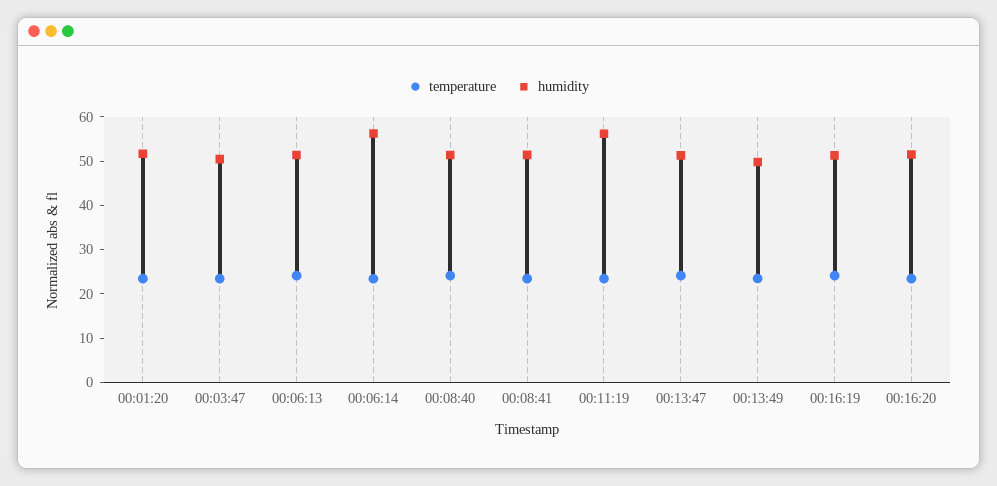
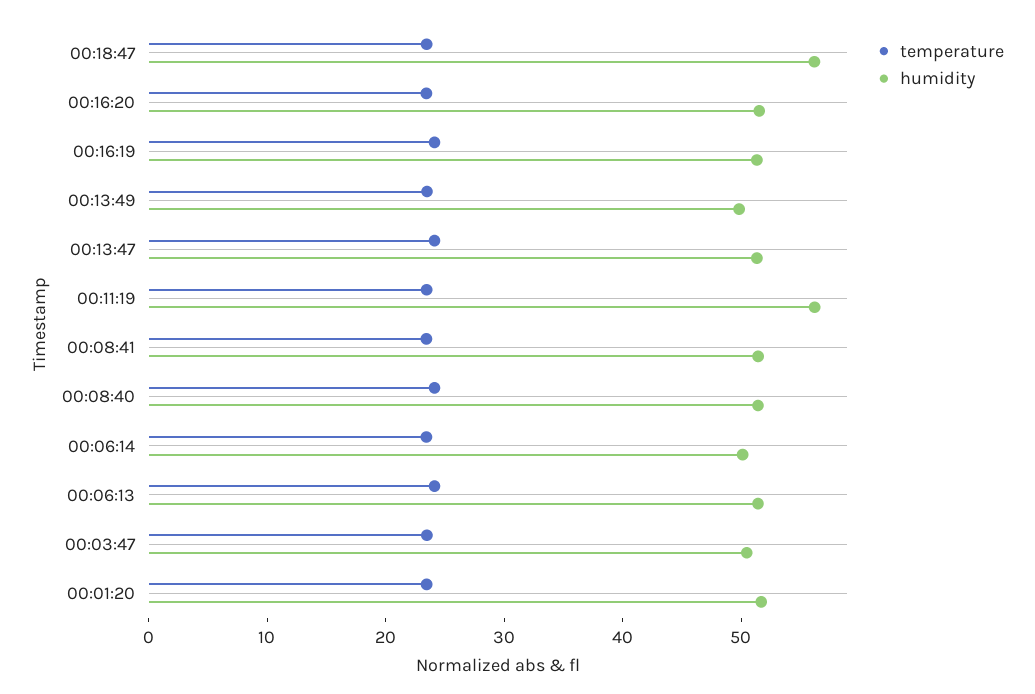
humidity, 00:06:14: 56 -> 50
temperature, 00:18:47: none -> 24
humidity, 00:18:47: none -> 56

